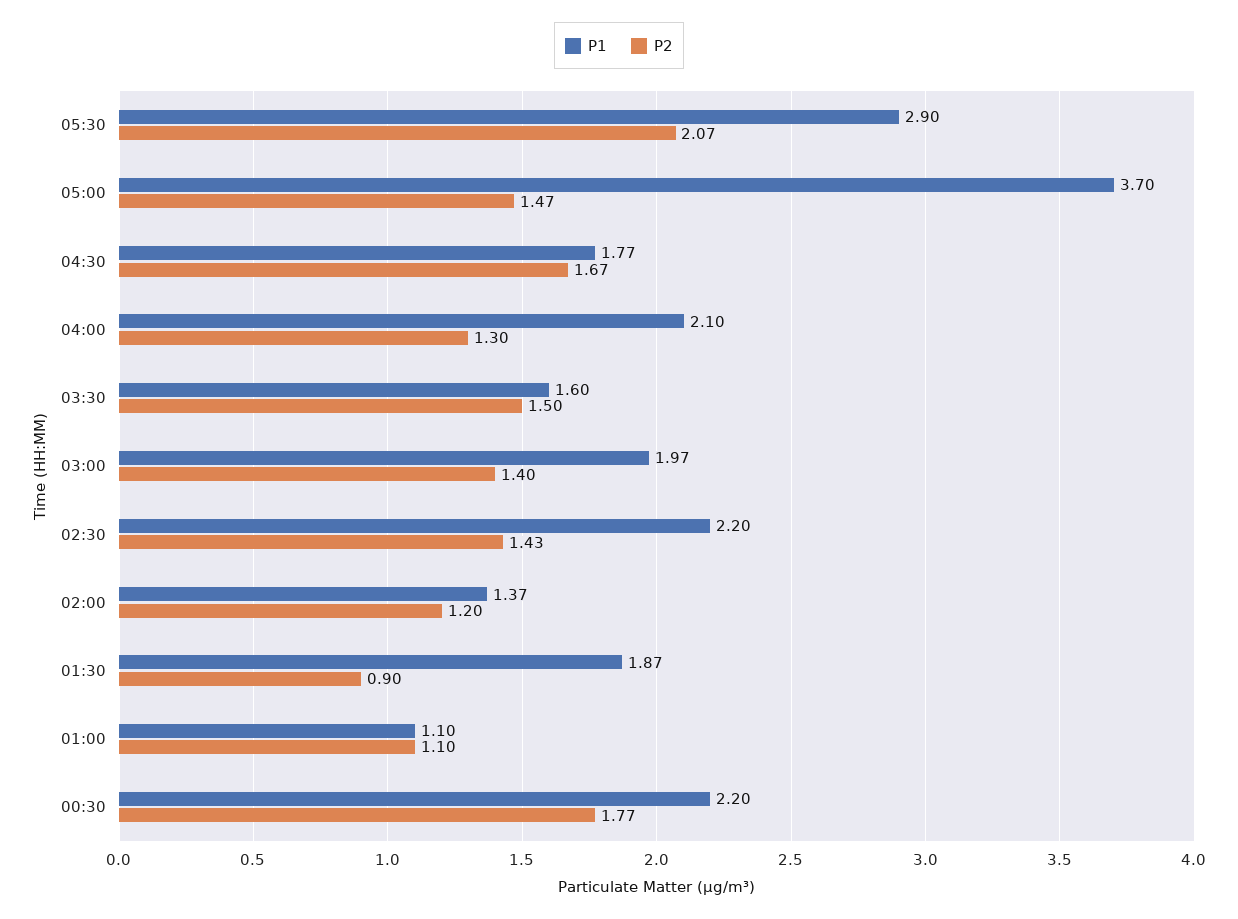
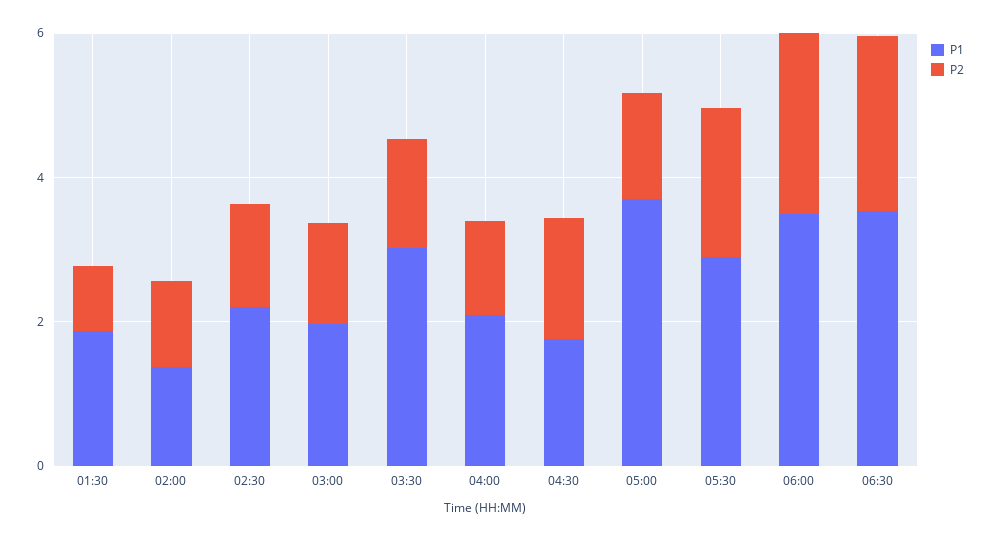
P1, 03:30: 1.6 -> 3
P1, 01:00: 1.1 -> none
P2, 01:00: 1.1 -> none
P1, 00:30: 2.2 -> none
P2, 00:30: 1.77 -> none
P1, 06:00: none -> 3.5
P2, 06:00: none -> 2.5
P1, 06:30: none -> 3.5
P2, 06:30: none -> 2.5

